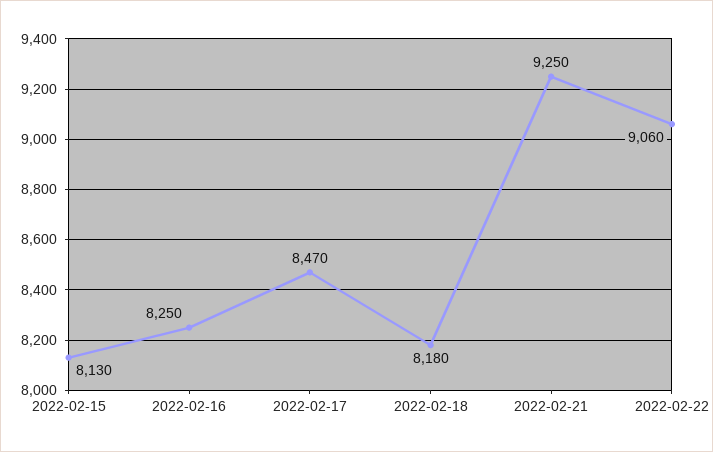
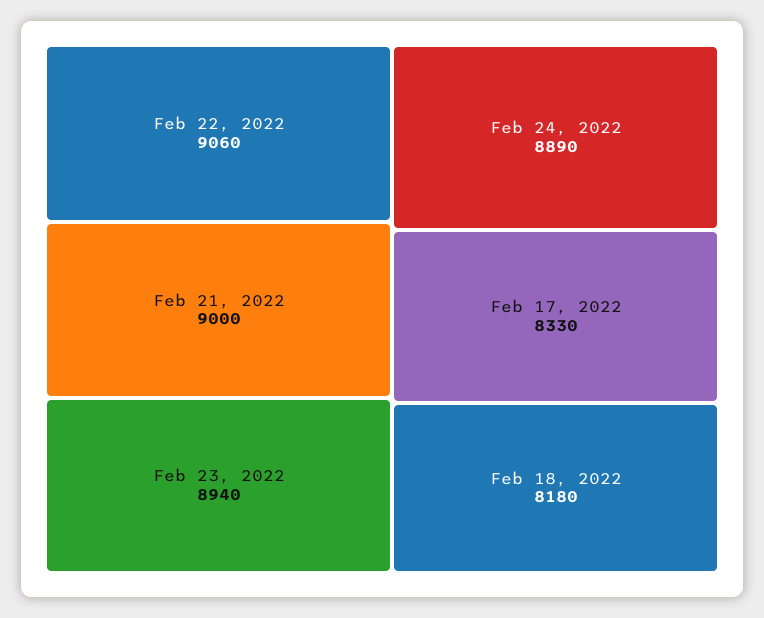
2022-02-15: 8130 -> none
2022-02-16: 8250 -> none
2022-02-17: 8470 -> 8330
2022-02-21: 9250 -> 9000
Feb 23, 2022: none -> 8940
Feb 24, 2022: none -> 8890

